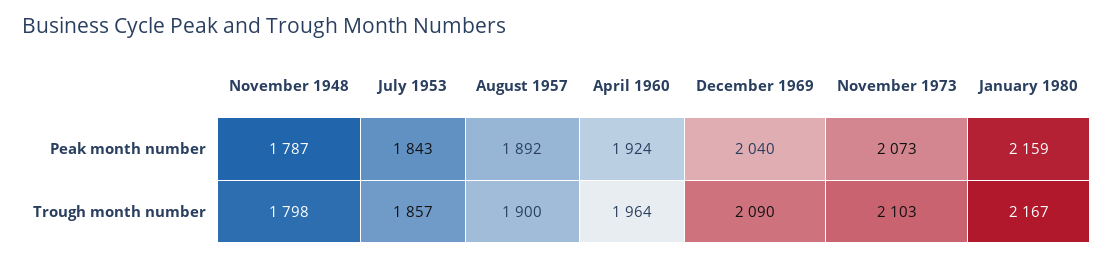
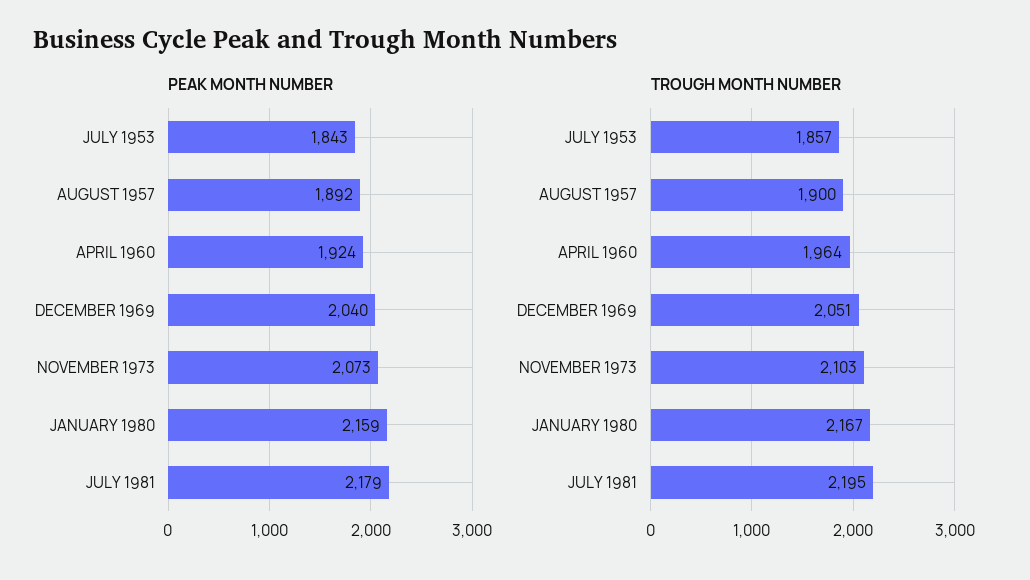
Peak month number, November 1948: 1787 -> none
Trough month number, November 1948: 1798 -> none
Trough month number, December 1969: 2090 -> 2051
Peak month number, JULY 1981: none -> 2179
Trough month number, JULY 1981: none -> 2195

